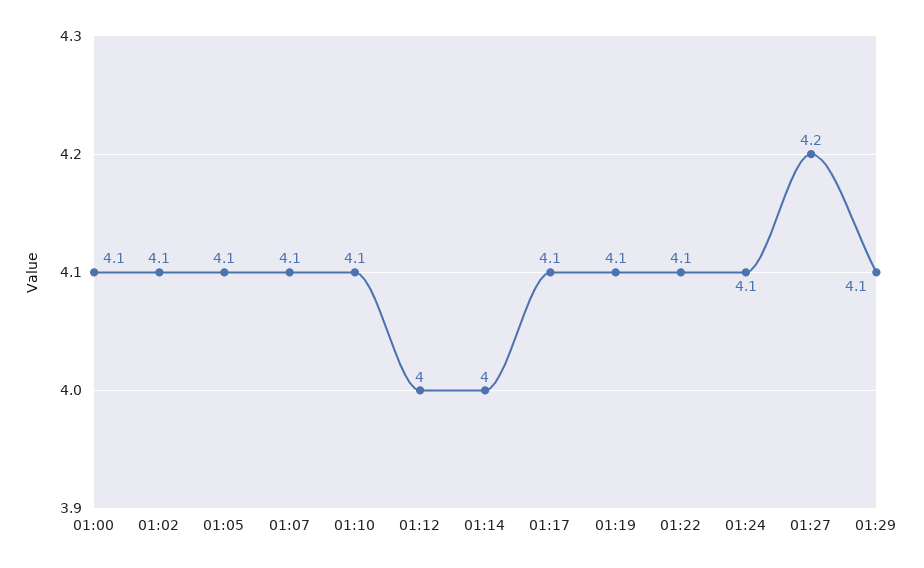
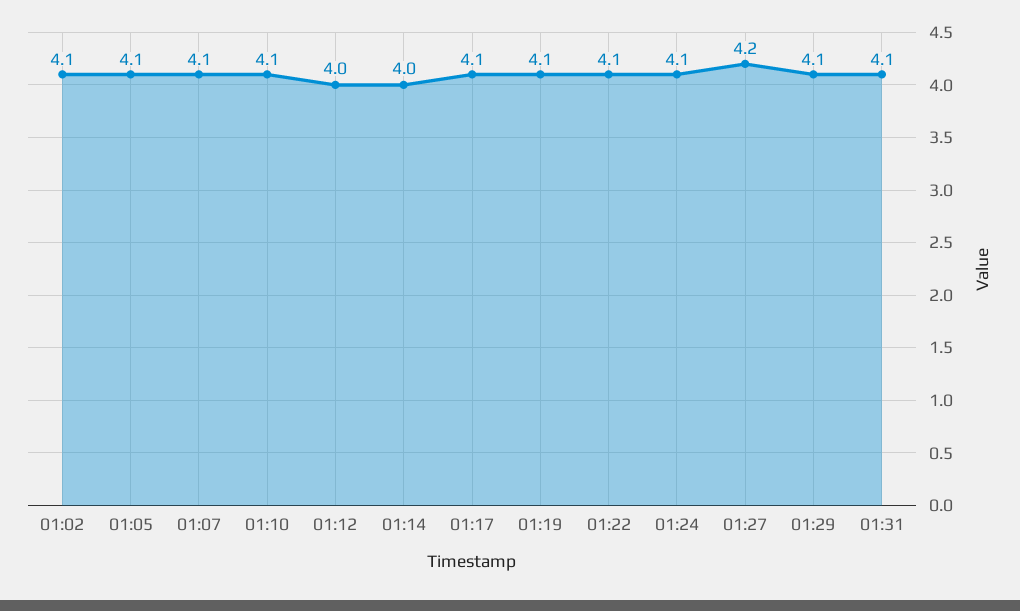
01:00: 4.1 -> none
01:31: none -> 4.1

